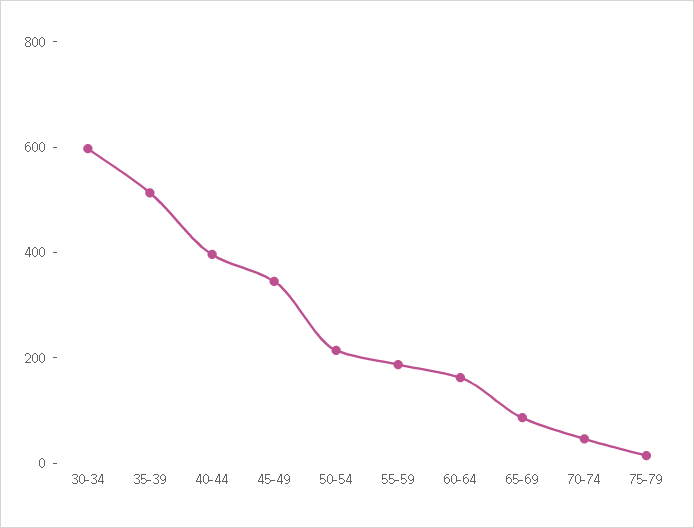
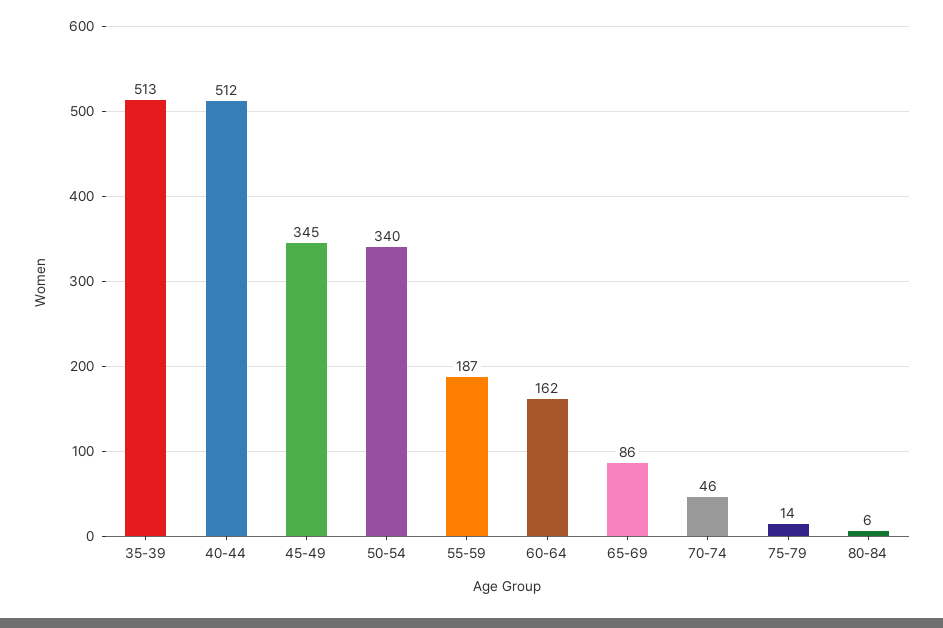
30-34: 600 -> none
40-44: 400 -> 512
50-54: 200 -> 340
80-84: none -> 6

